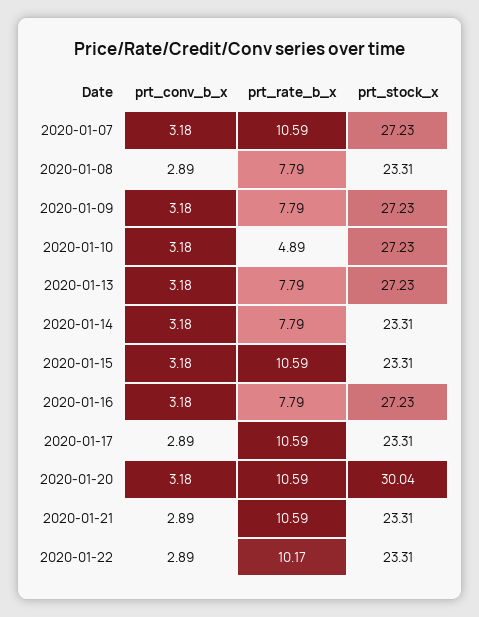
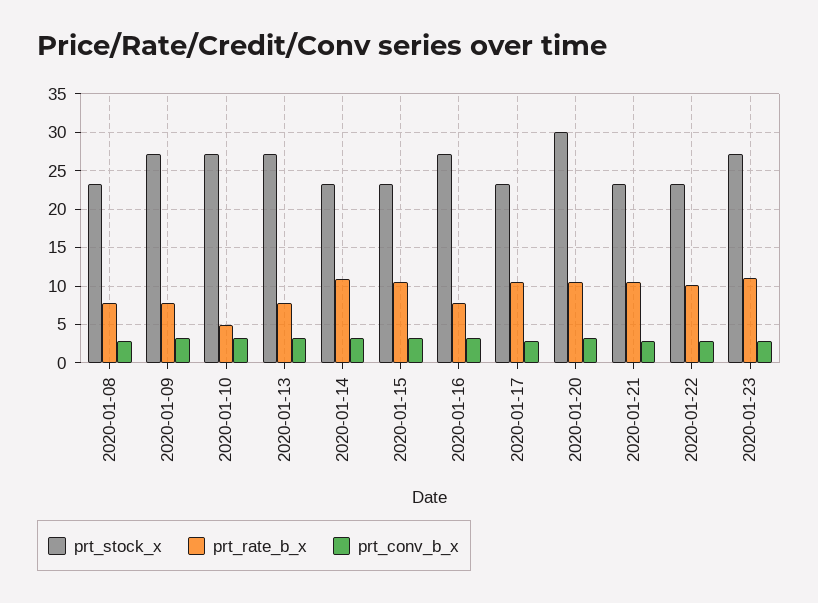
prt_conv_b_x, 2020-01-07: 3.18 -> none
prt_rate_b_x, 2020-01-07: 10.59 -> none
prt_stock_x, 2020-01-07: 27.23 -> none
prt_rate_b_x, 2020-01-14: 7.79 -> 11
prt_stock_x, 2020-01-23: none -> 27
prt_rate_b_x, 2020-01-23: none -> 11
prt_conv_b_x, 2020-01-23: none -> 3

